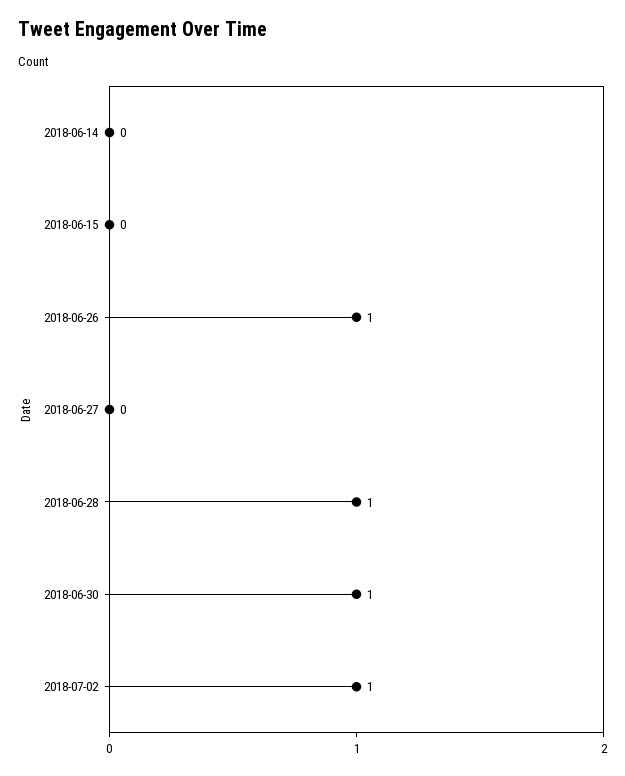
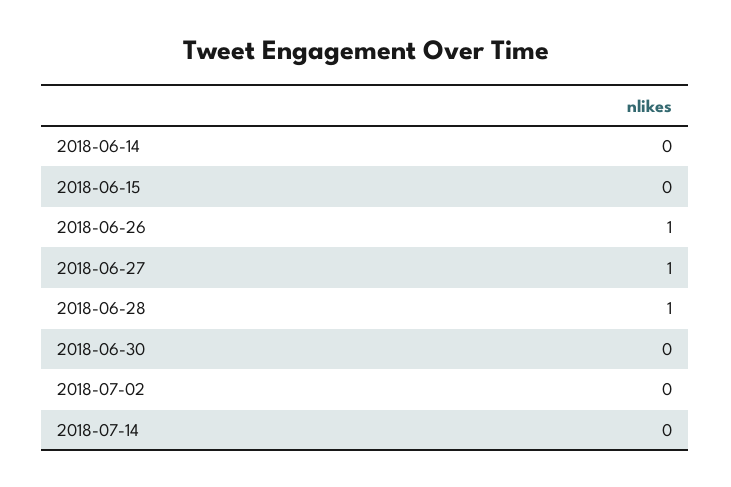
2018-06-27: 0 -> 1
2018-06-30: 1 -> 0
2018-07-02: 1 -> 0
2018-07-14: none -> 0

